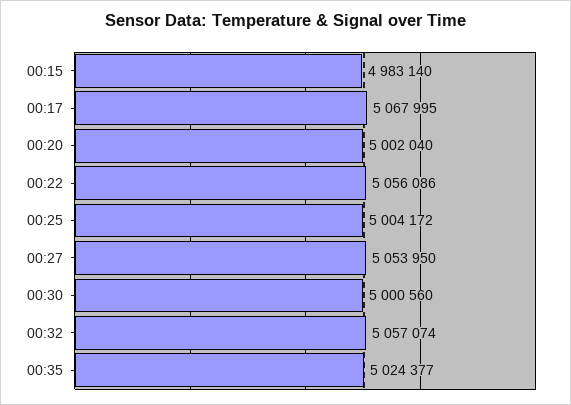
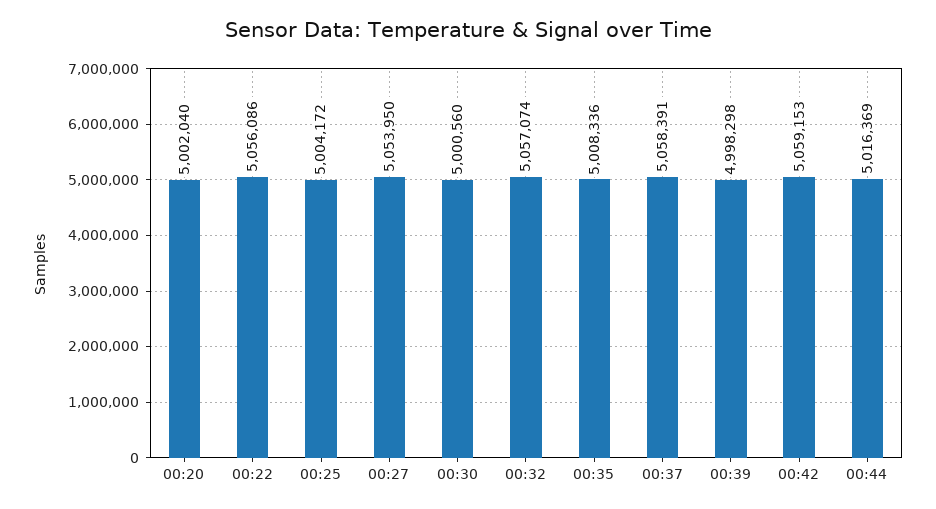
00:15: 4983140 -> none
00:17: 5067995 -> none
00:35: 5024377 -> 5008336
00:37: none -> 5058391
00:39: none -> 4998298
00:42: none -> 5059153
00:44: none -> 5016369

